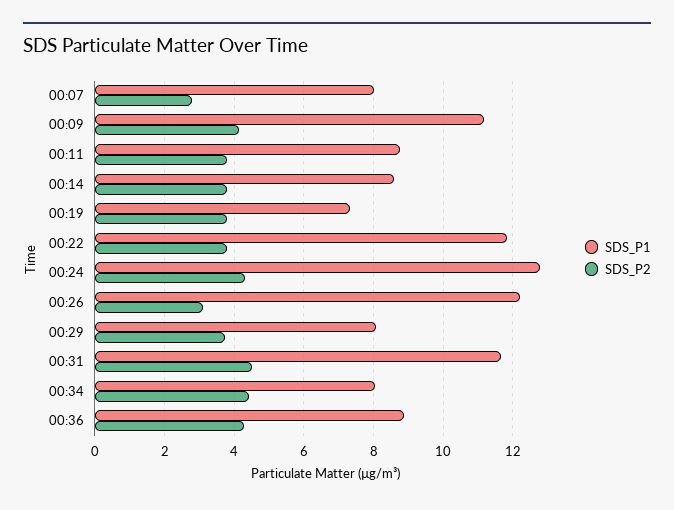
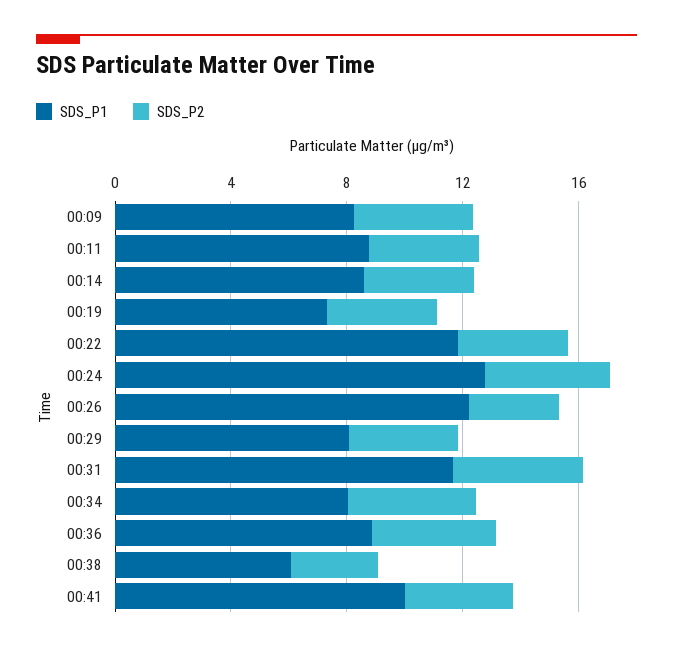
SDS_P1, 00:07: 8 -> none
SDS_P2, 00:07: 2.8 -> none
SDS_P1, 00:09: 11.2 -> 8
SDS_P1, 00:38: none -> 6
SDS_P2, 00:38: none -> 3
SDS_P1, 00:41: none -> 10
SDS_P2, 00:41: none -> 4

